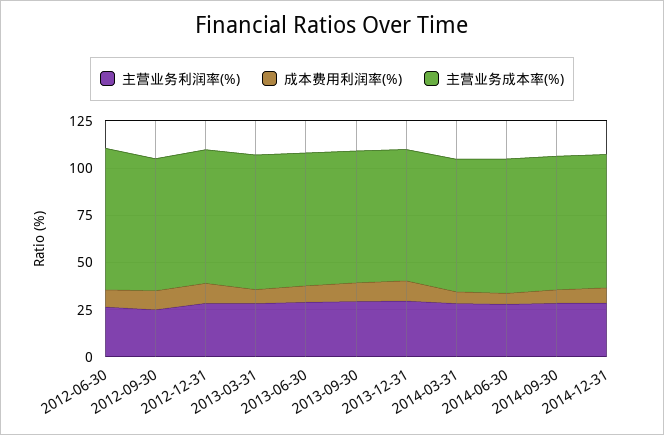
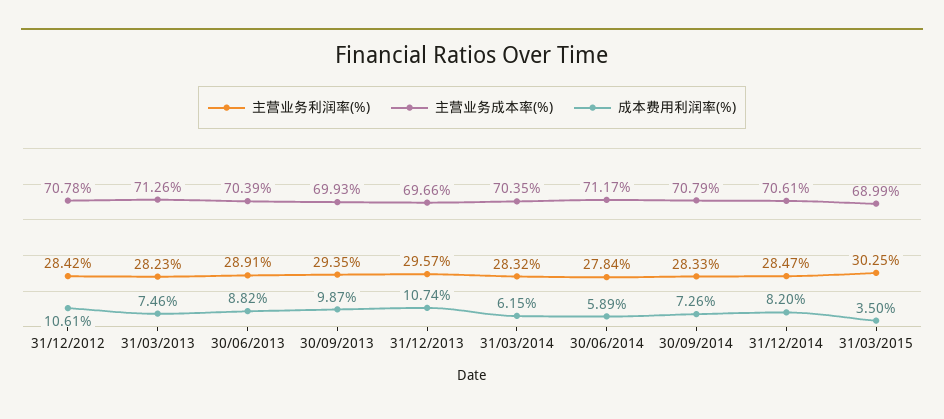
主营业务利润率(%), 2012-06-30: 25 -> none
成本费用利润率(%), 2012-06-30: 10 -> none
主营业务成本率(%), 2012-06-30: 75 -> none
主营业务利润率(%), 2012-09-30: 25 -> none
成本费用利润率(%), 2012-09-30: 10 -> none
主营业务成本率(%), 2012-09-30: 70 -> none
主营业务利润率(%), 31/03/2015: none -> 30.25
主营业务成本率(%), 31/03/2015: none -> 68.99
成本费用利润率(%), 31/03/2015: none -> 3.5

